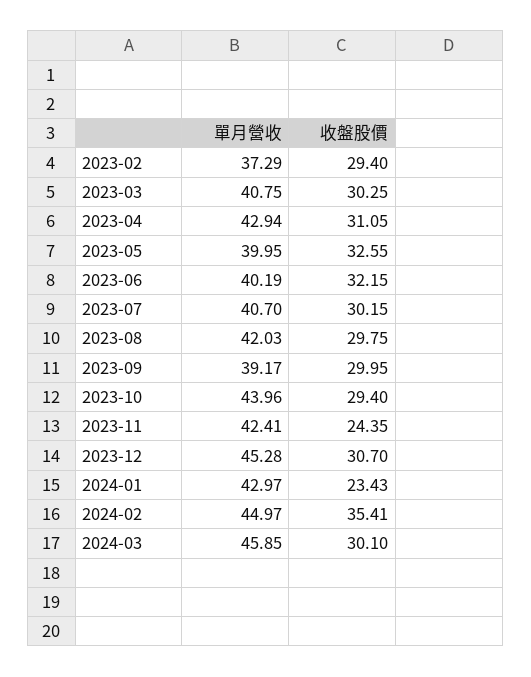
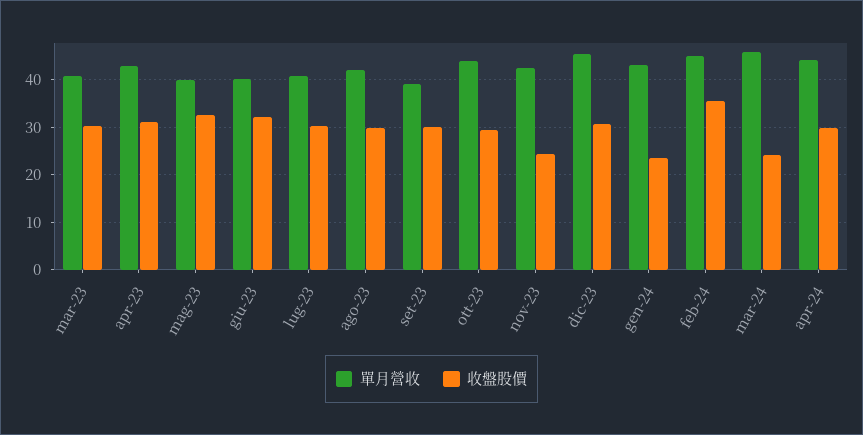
單月營收, 2023-02: 37.29 -> none
收盤股價, 2023-02: 29.4 -> none
收盤股價, 2024-03: 30.1 -> 24
單月營收, apr-24: none -> 44
收盤股價, apr-24: none -> 30

